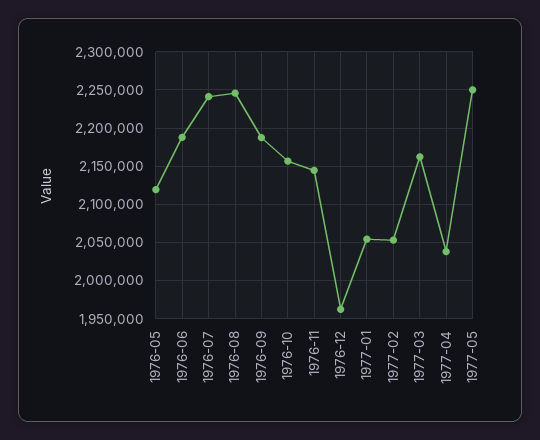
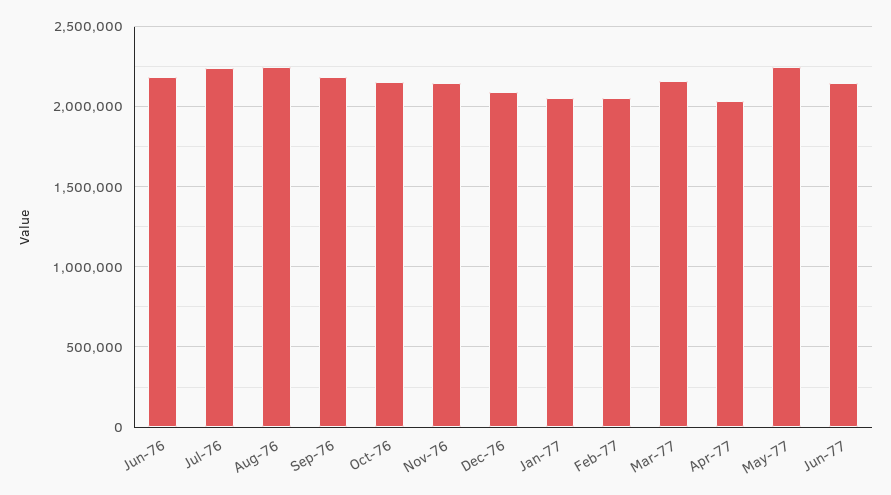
1976-05: 2120000 -> none
1976-12: 1960000 -> 2100000
Jun-77: none -> 2150000

